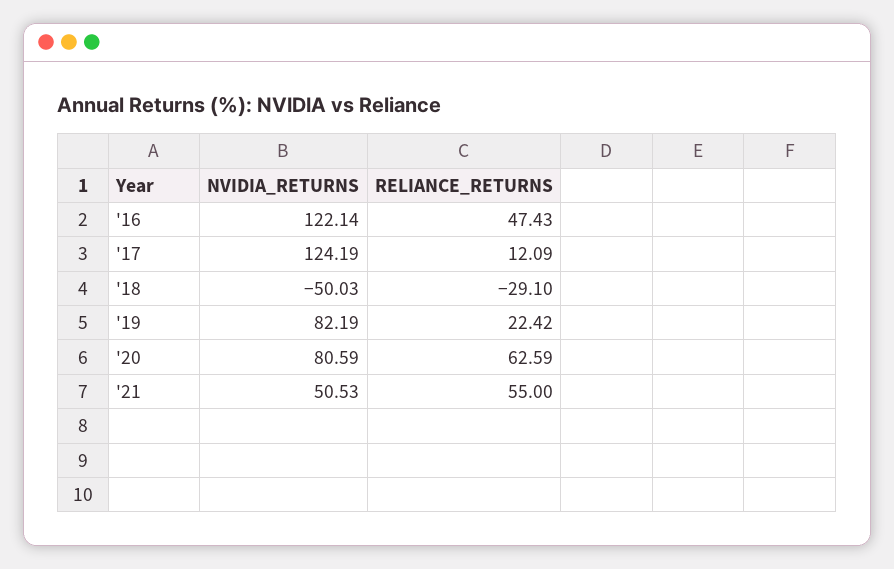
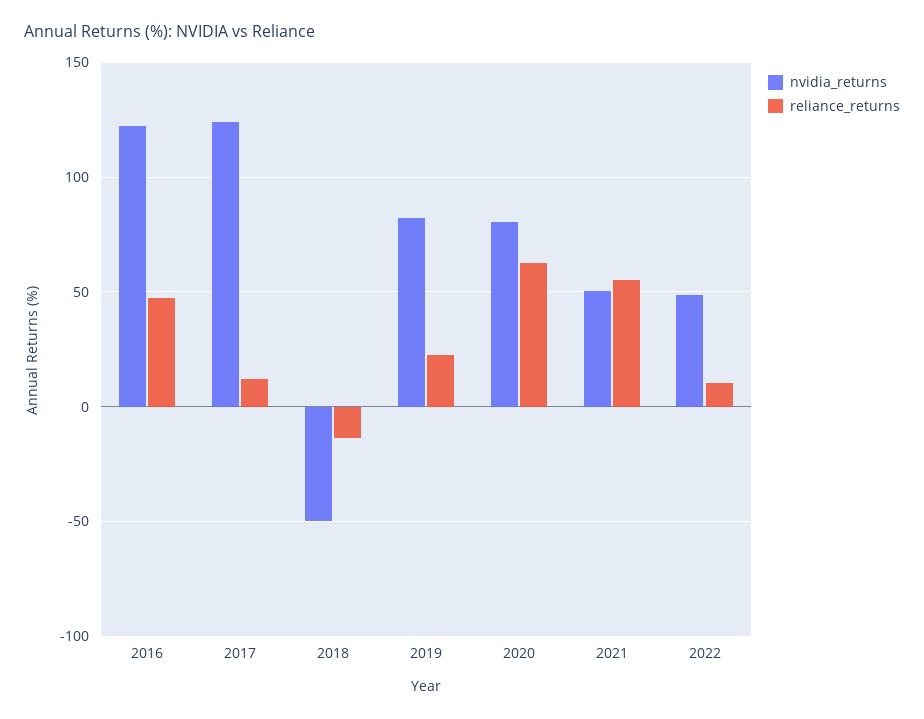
RELIANCE_RETURNS, '18: -29.1 -> -15
NVIDIA_RETURNS, 2022: none -> 50
RELIANCE_RETURNS, 2022: none -> 10

